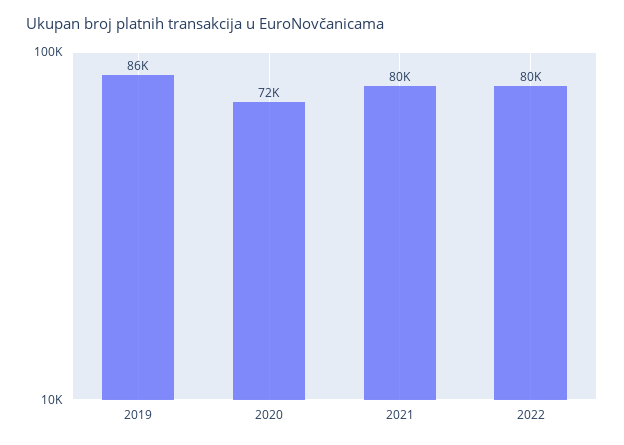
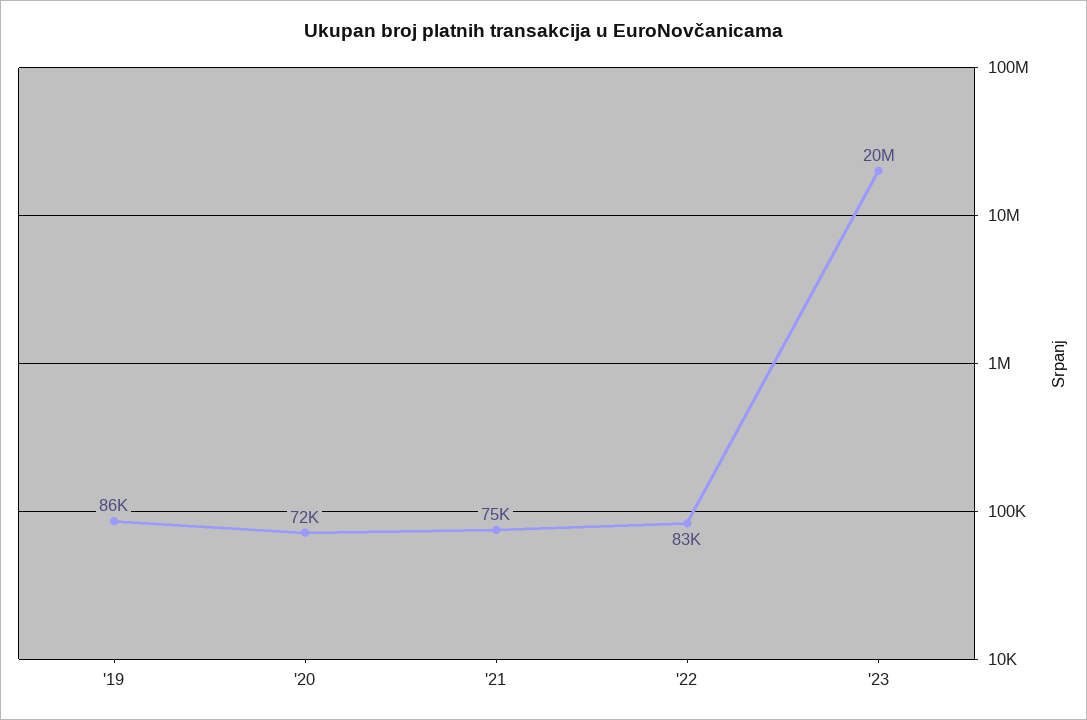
2021: 80000 -> 75000
2022: 80000 -> 83000
'23: none -> 20000000

